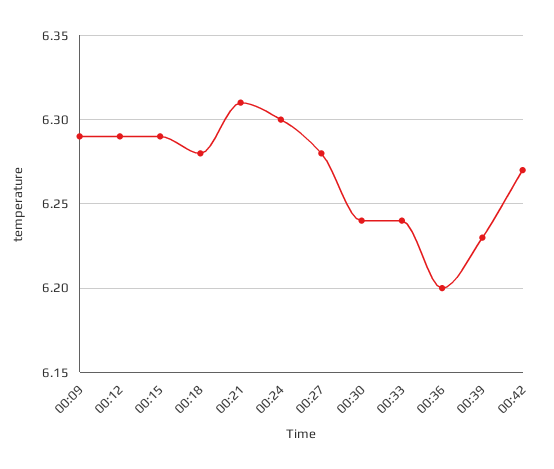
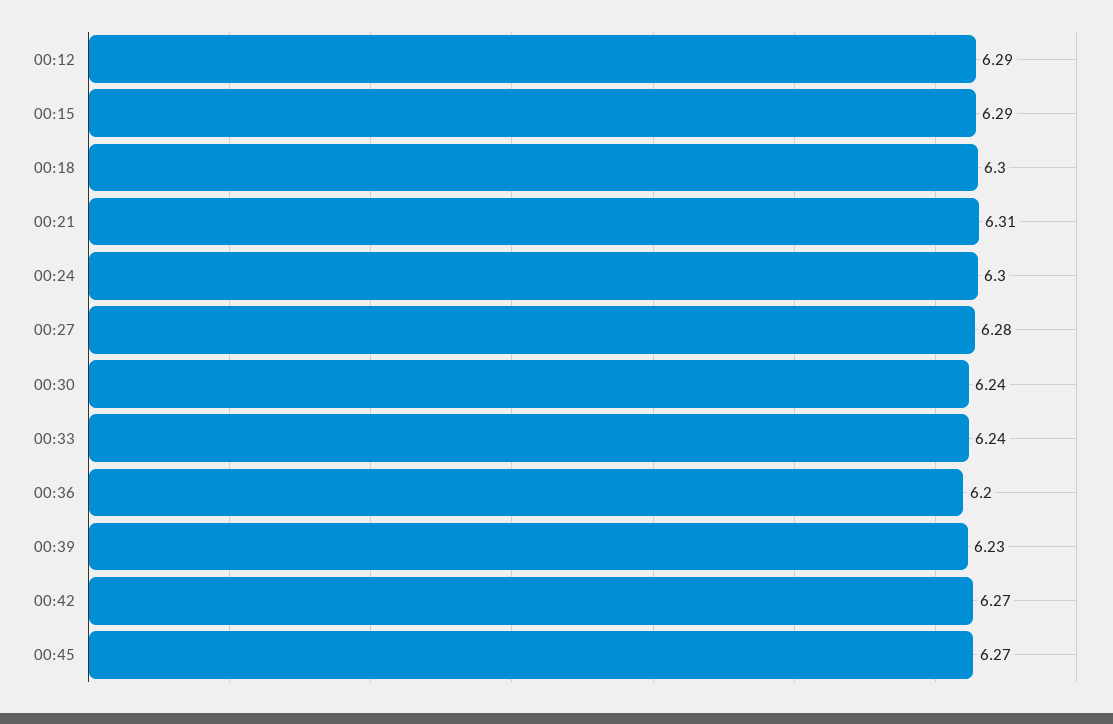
00:09: 6.29 -> none
00:18: 6.28 -> 6.3
00:45: none -> 6.27

